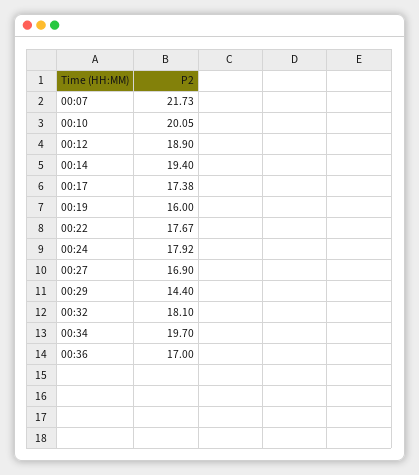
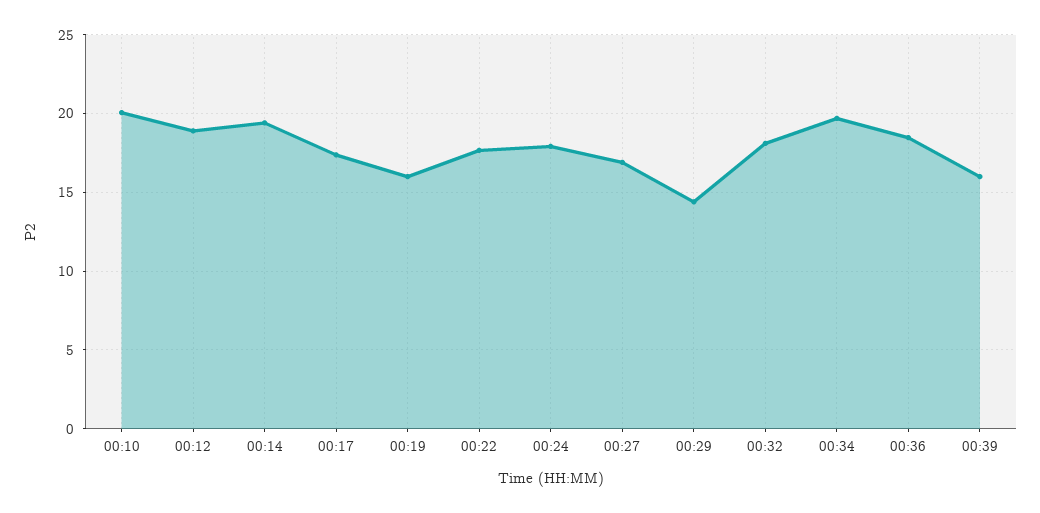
00:07: 21.73 -> none
00:36: 17 -> 18.5
00:39: none -> 16

